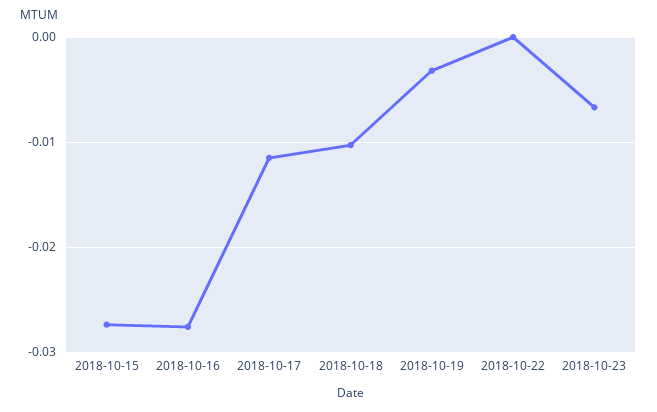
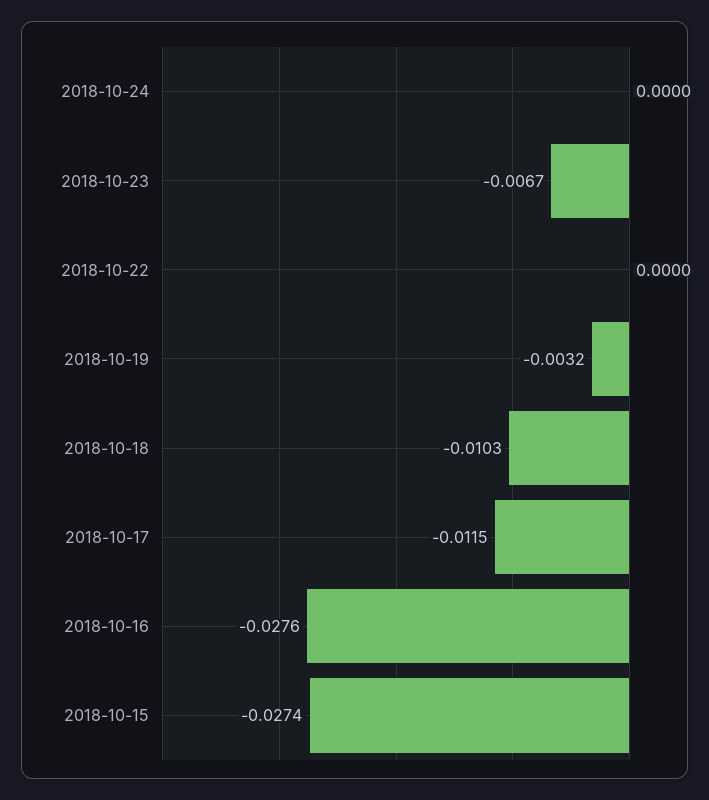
2018-10-24: none -> 0

